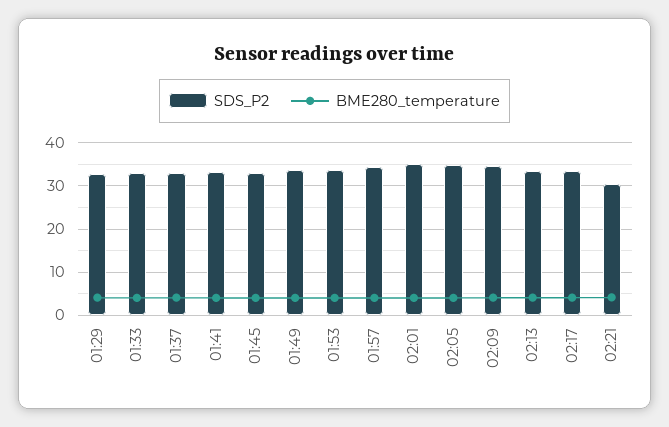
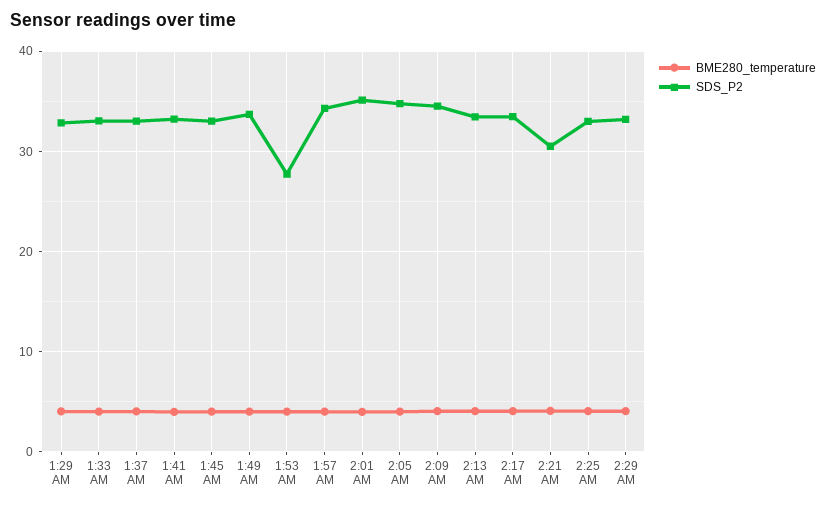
SDS_P2, 01:53: 34 -> 28
BME280_temperature, 2:25 AM: none -> 4
SDS_P2, 2:25 AM: none -> 33
BME280_temperature, 2:29 AM: none -> 4
SDS_P2, 2:29 AM: none -> 33

